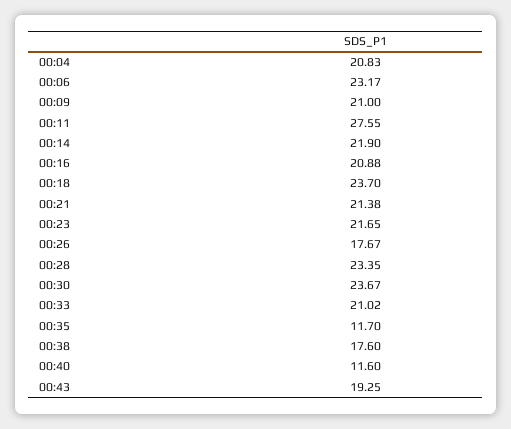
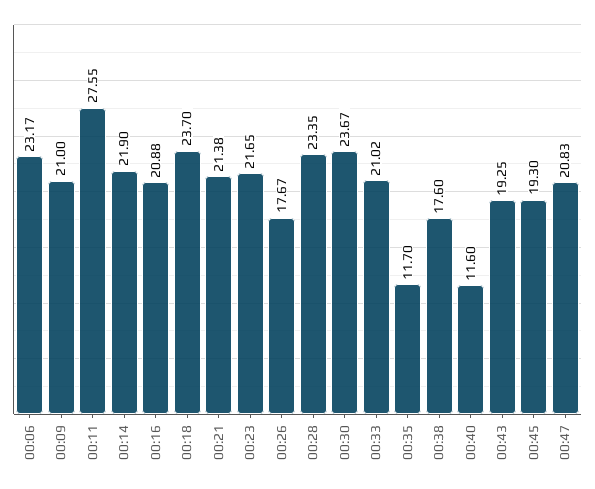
00:04: 20.83 -> none
00:45: none -> 19.3
00:47: none -> 20.83

